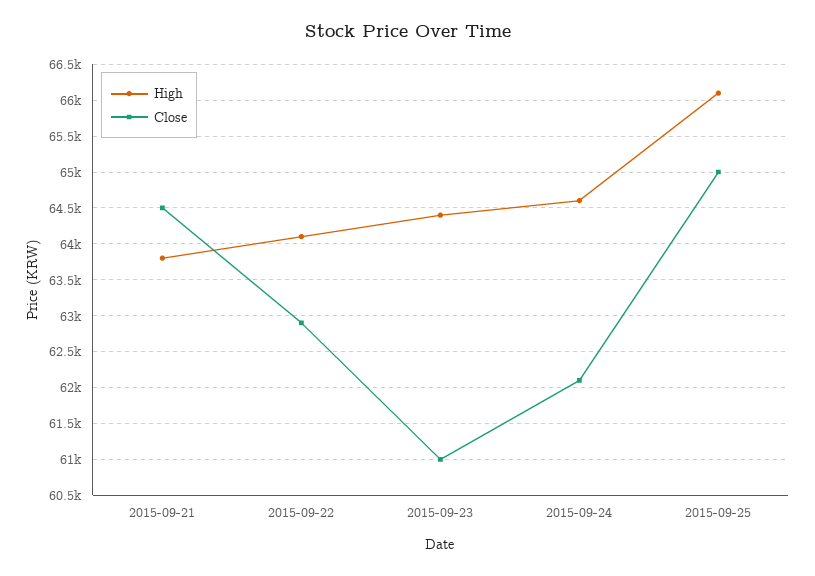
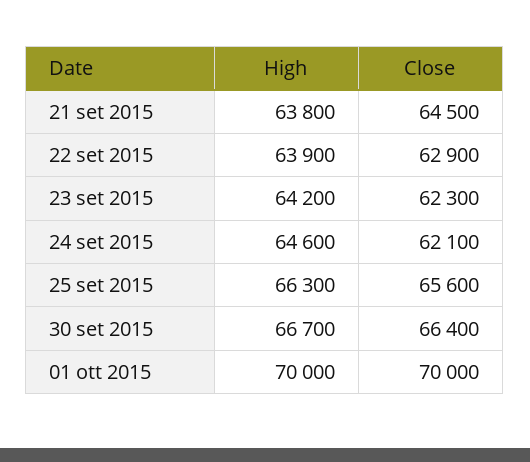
High, 2015-09-22: 64100 -> 63900
High, 2015-09-23: 64400 -> 64200
Close, 2015-09-23: 61000 -> 62300
High, 2015-09-25: 66100 -> 66300
Close, 2015-09-25: 65000 -> 65600
High, 30 set 2015: none -> 66700
Close, 30 set 2015: none -> 66400
High, 01 ott 2015: none -> 70000
Close, 01 ott 2015: none -> 70000

